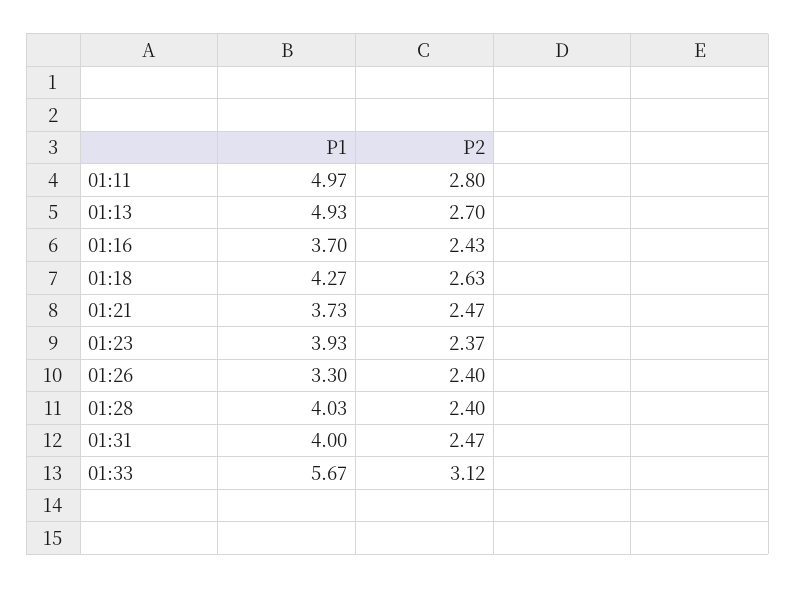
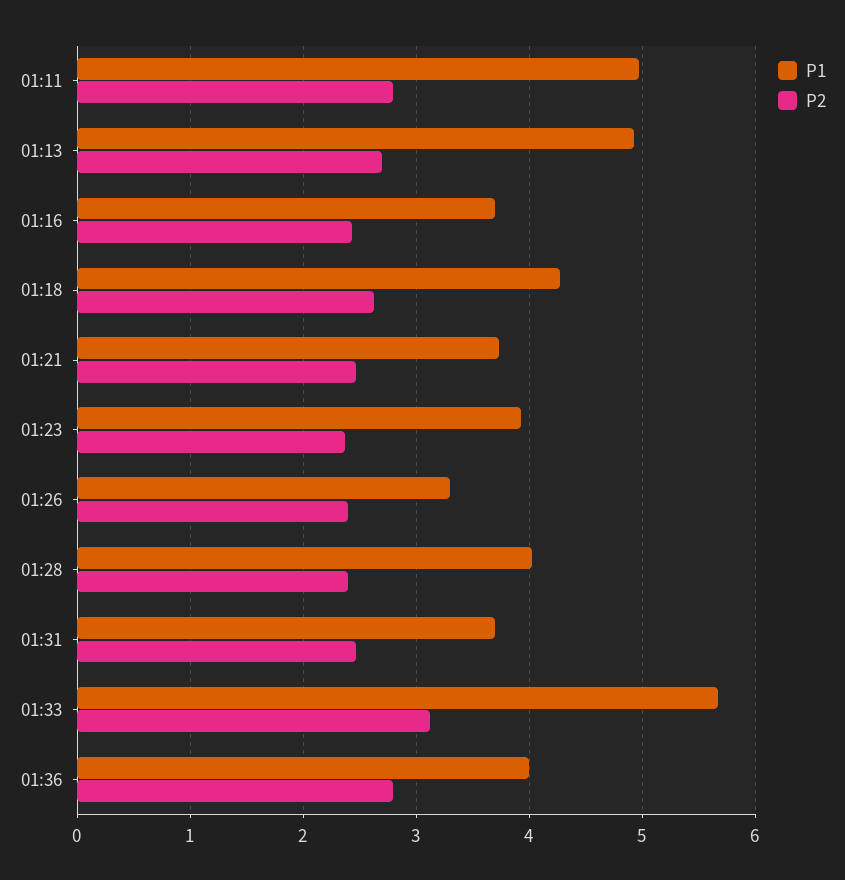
P1, 01:31: 4 -> 3.7
P1, 01:36: none -> 4
P2, 01:36: none -> 2.8

